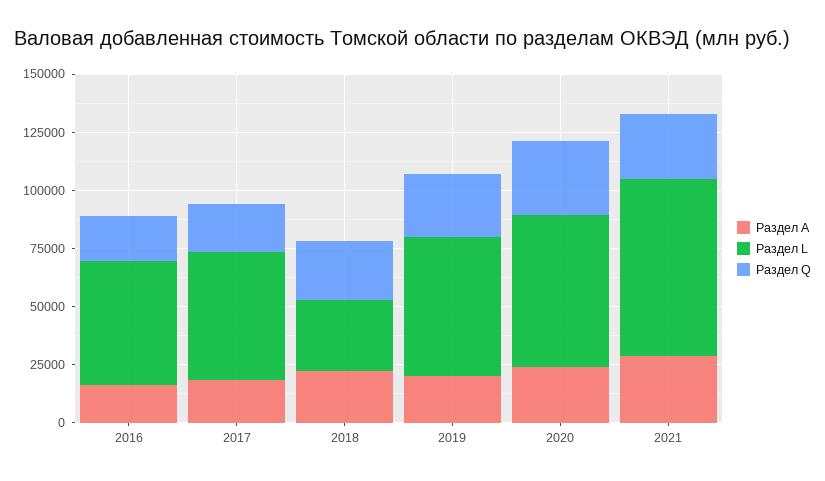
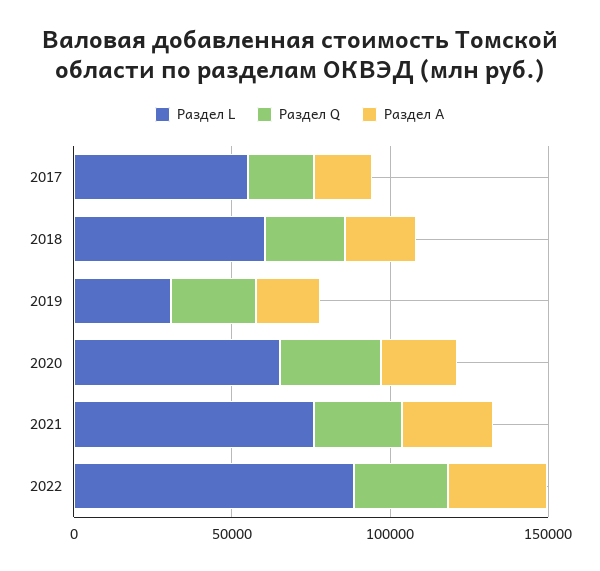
Раздел A, 2016: 15000 -> none
Раздел L, 2016: 55000 -> none
Раздел Q, 2016: 20000 -> none
Раздел L, 2018: 30000 -> 60000
Раздел L, 2019: 60000 -> 30000
Раздел L, 2022: none -> 90000
Раздел Q, 2022: none -> 30000
Раздел A, 2022: none -> 30000

